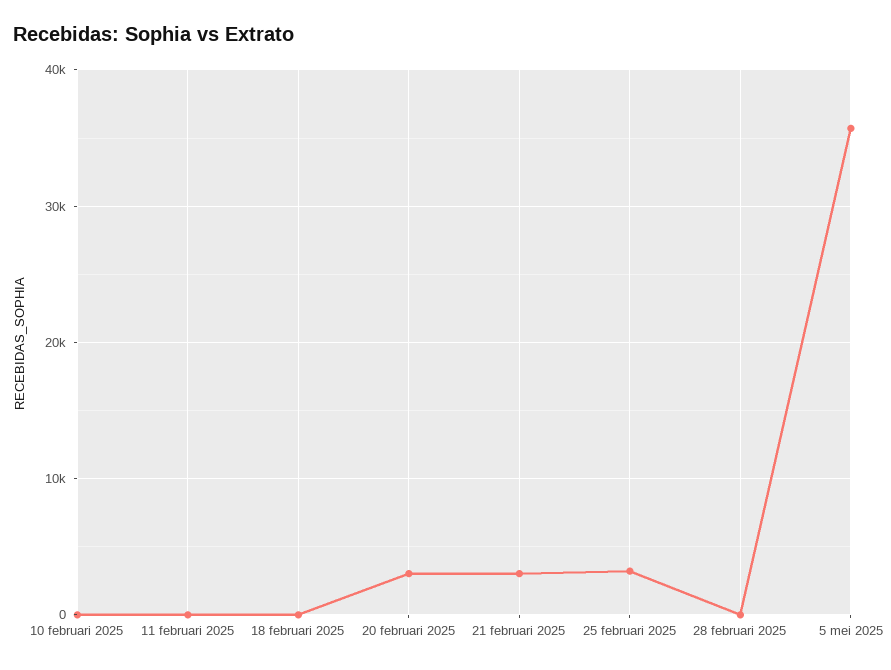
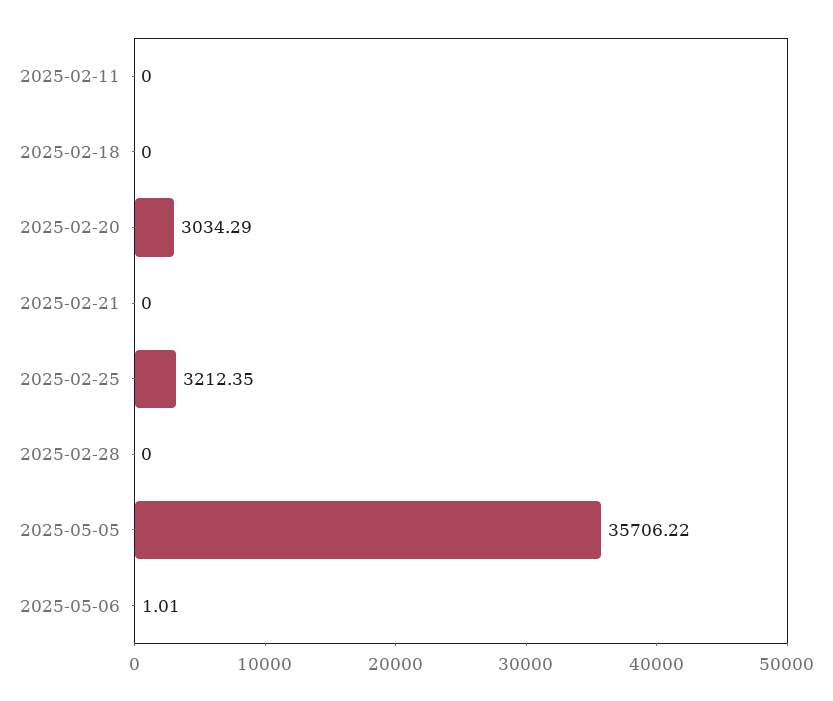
10 februari 2025: 0 -> none
21 februari 2025: 3000 -> 0
2025-05-06: none -> 1.01

